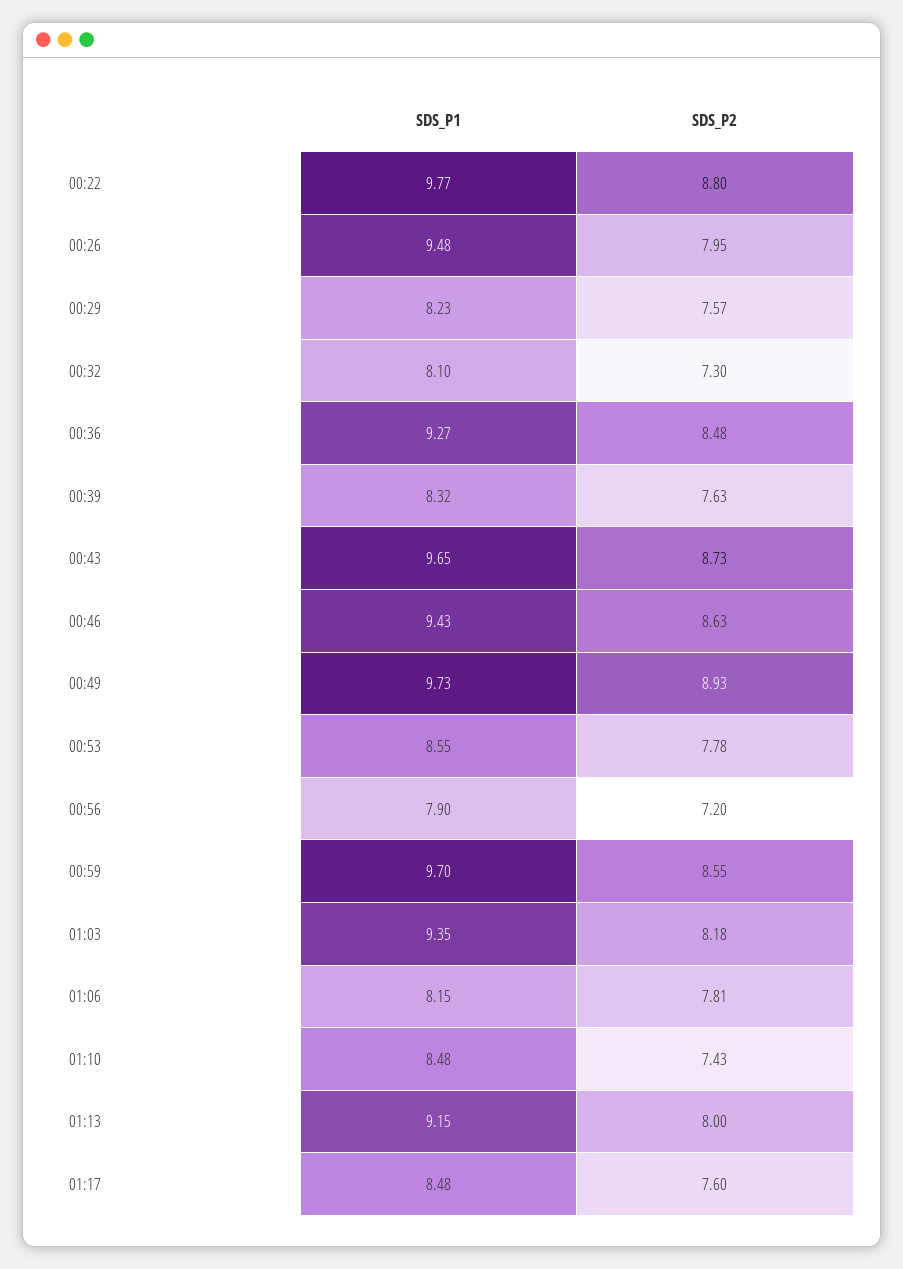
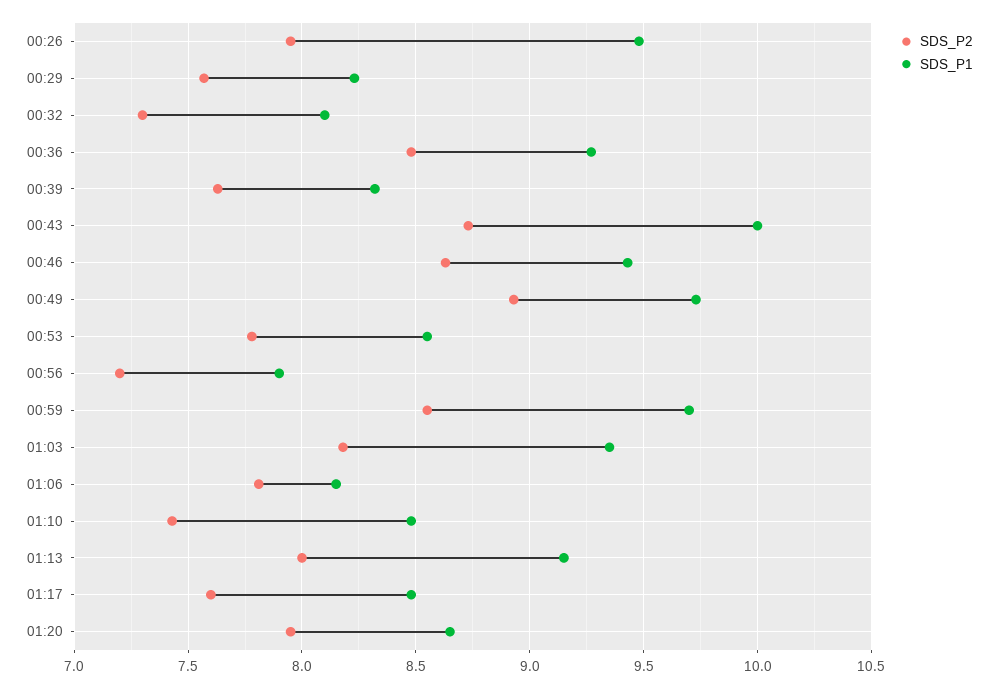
SDS_P1, 00:22: 9.77 -> none
SDS_P2, 00:22: 8.8 -> none
SDS_P1, 00:43: 9.65 -> 10
SDS_P2, 01:20: none -> 7.95
SDS_P1, 01:20: none -> 8.65

